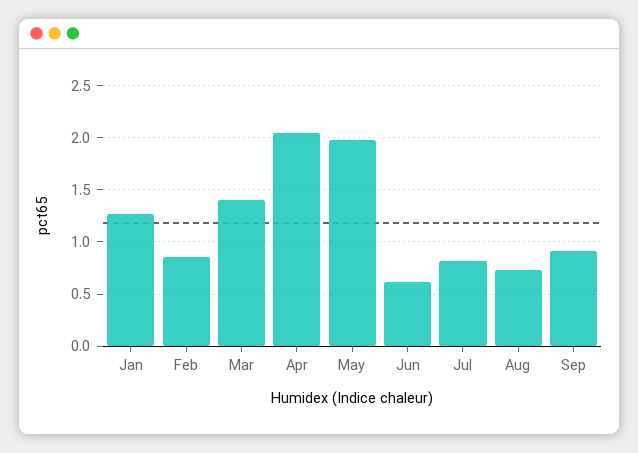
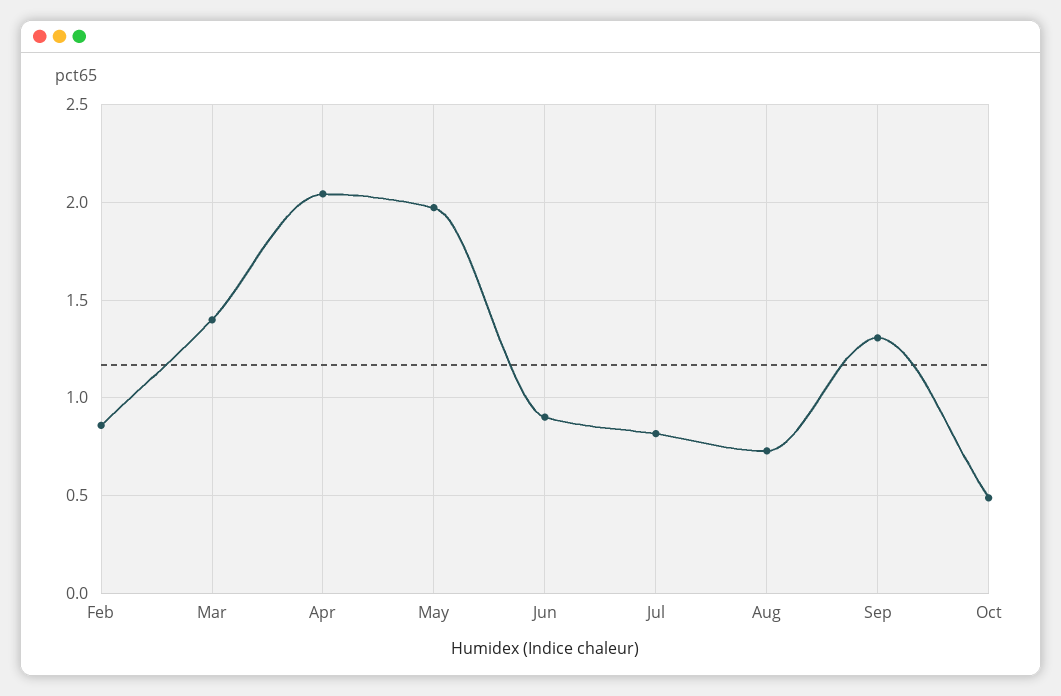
Jan: 1.3 -> none
Jun: 0.6 -> 0.9
Sep: 0.9 -> 1.3
Oct: none -> 0.5

